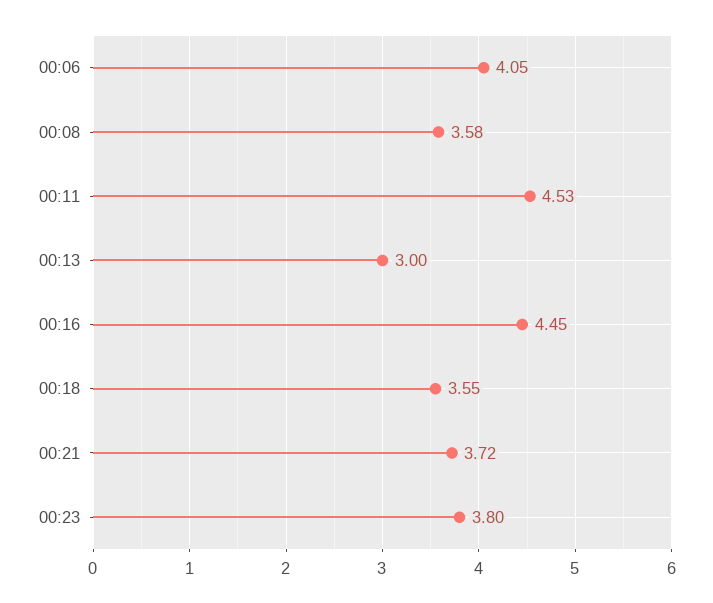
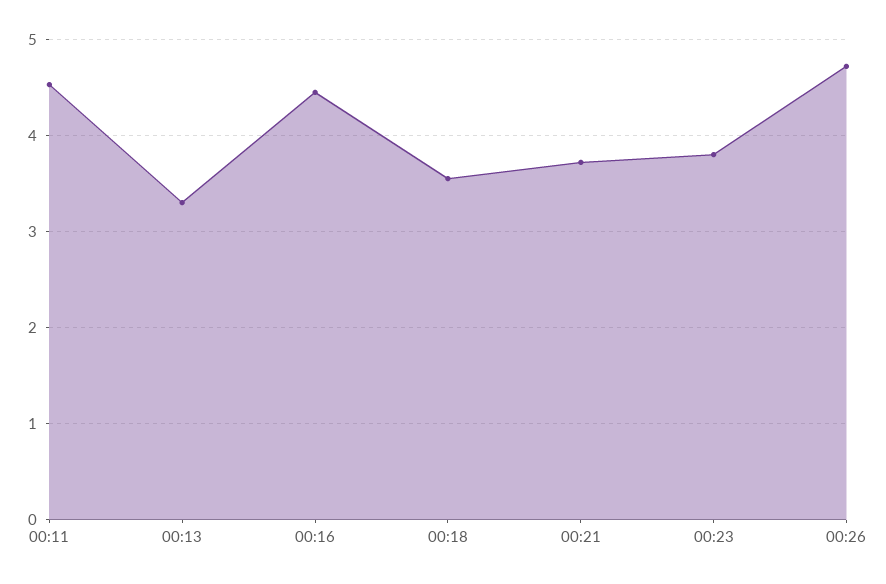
00:06: 4.05 -> none
00:08: 3.58 -> none
00:13: 3 -> 3.3
00:26: none -> 4.7

